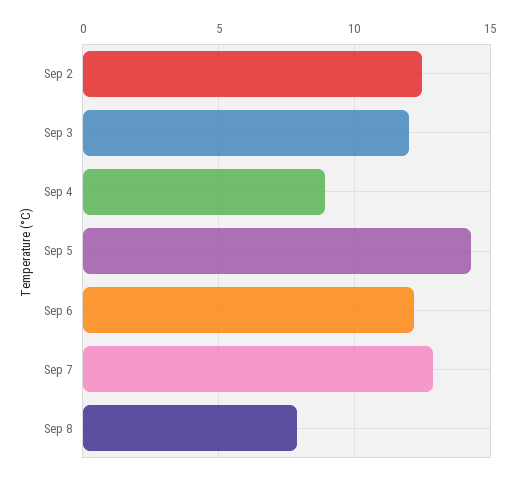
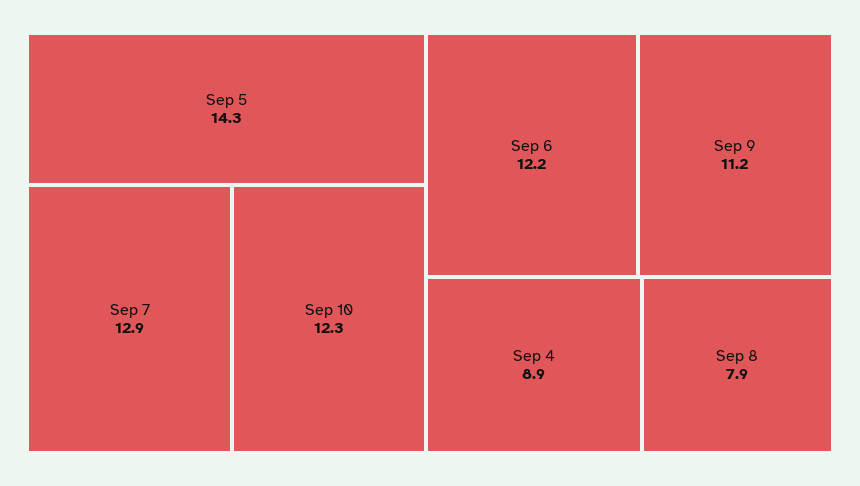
Sep 2: 12.5 -> none
Sep 3: 12 -> none
Sep 10: none -> 12.3
Sep 9: none -> 11.2

